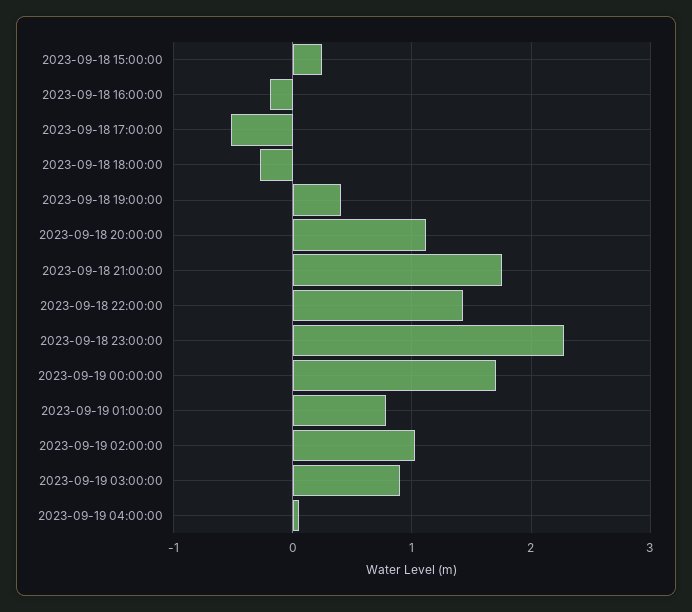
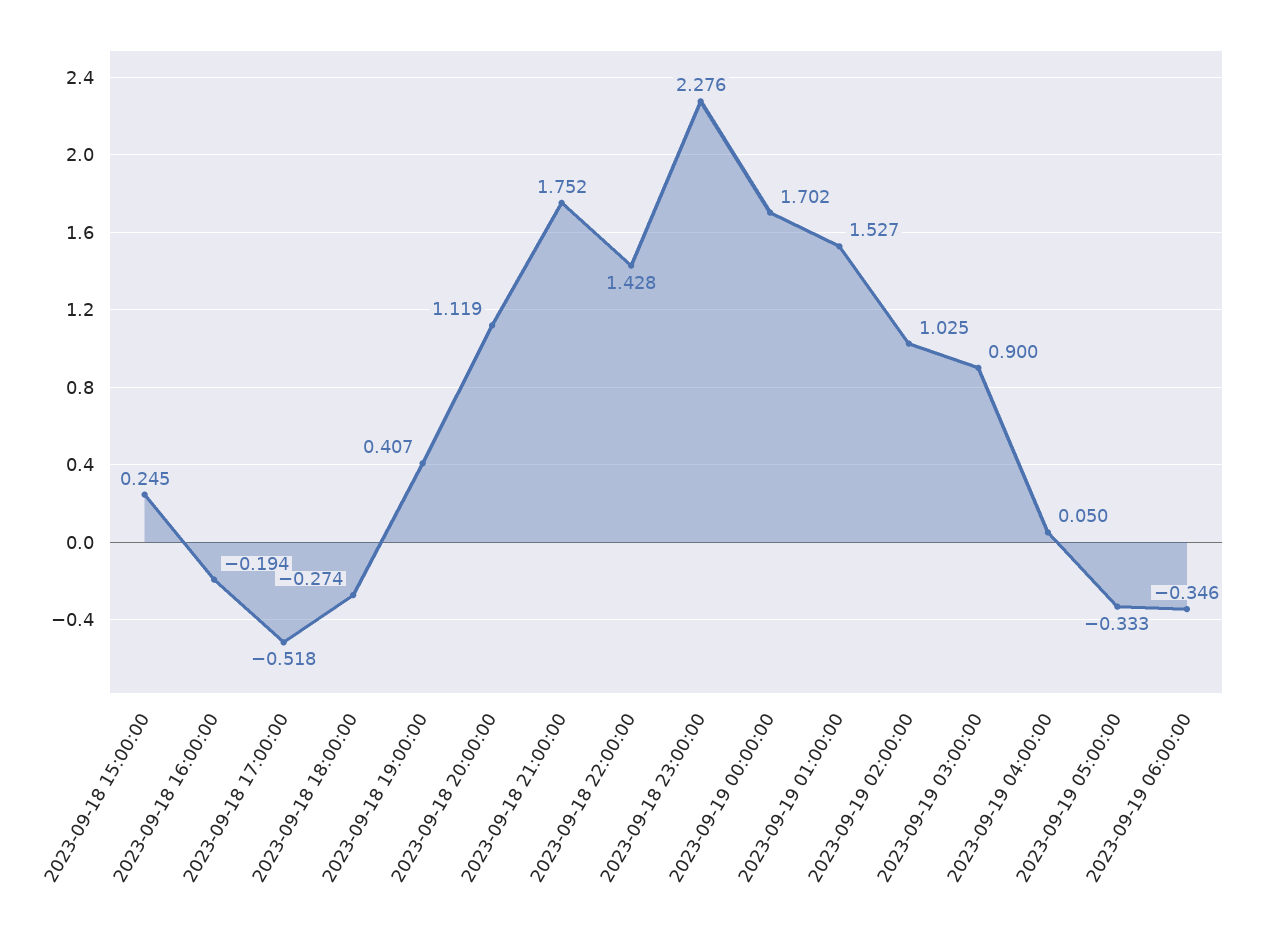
2023-09-19 01:00:00: 0.8 -> 1.527
2023-09-19 05:00:00: none -> -0.333
2023-09-19 06:00:00: none -> -0.346

